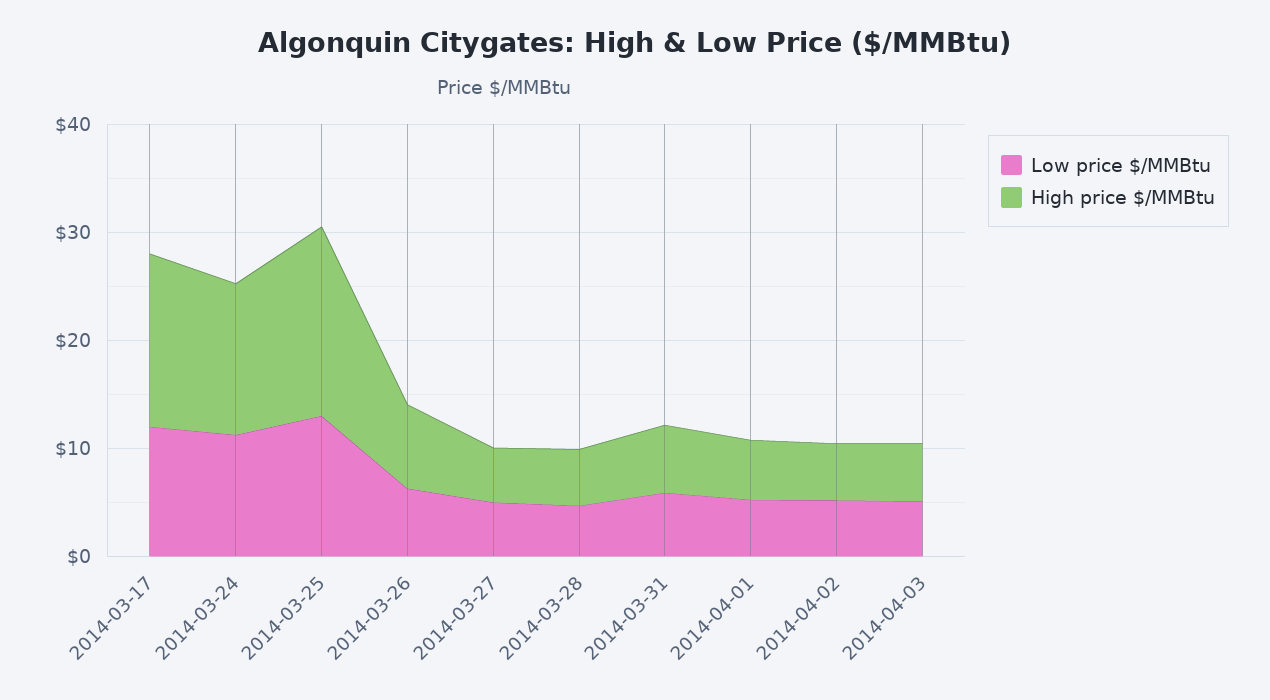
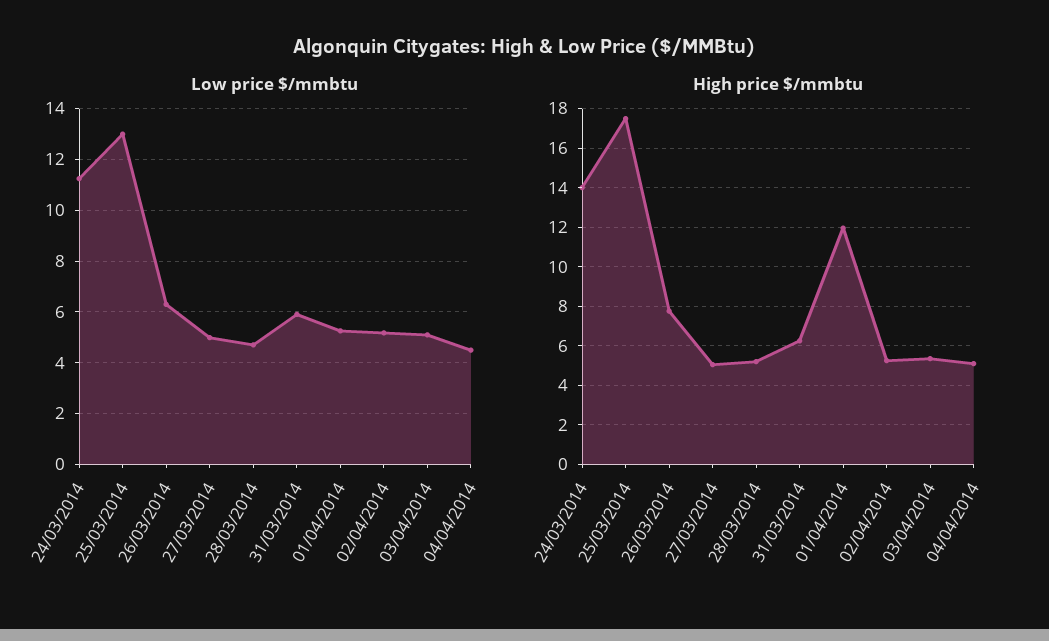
Low price $/MMBtu, 2014-03-17: 12 -> none
High price $/MMBtu, 2014-03-17: 16 -> none
High price $/MMBtu, 2014-04-01: 6 -> 12
Low price $/MMBtu, 04/04/2014: none -> 4.5
High price $/MMBtu, 04/04/2014: none -> 5

